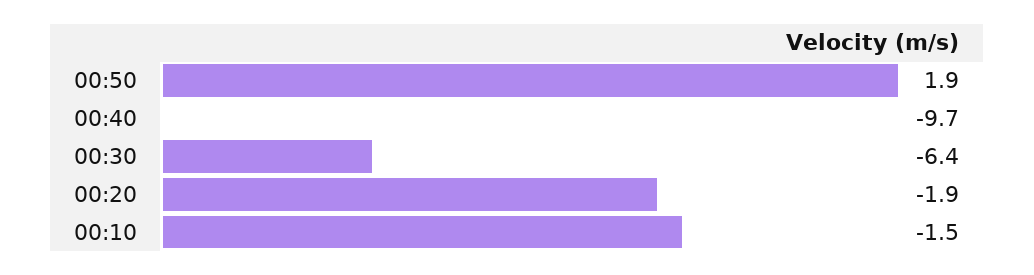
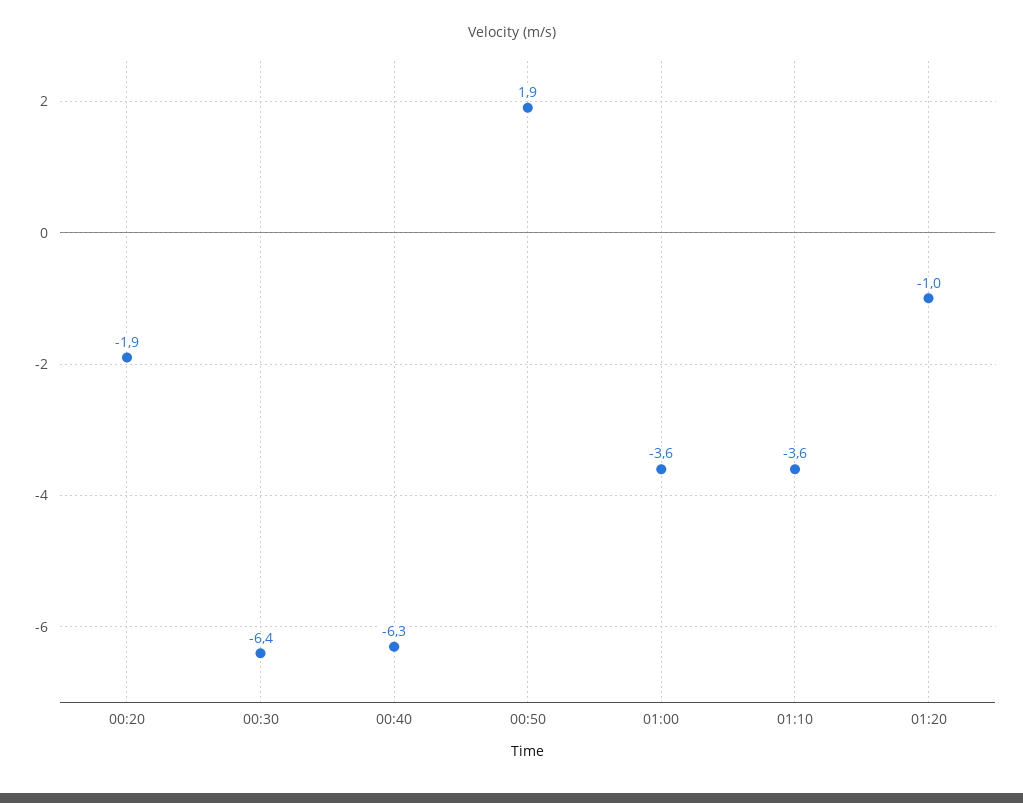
00:40: -9.7 -> -6.3
00:10: -1.5 -> none
01:00: none -> -3.6
01:10: none -> -3.6
01:20: none -> -1

